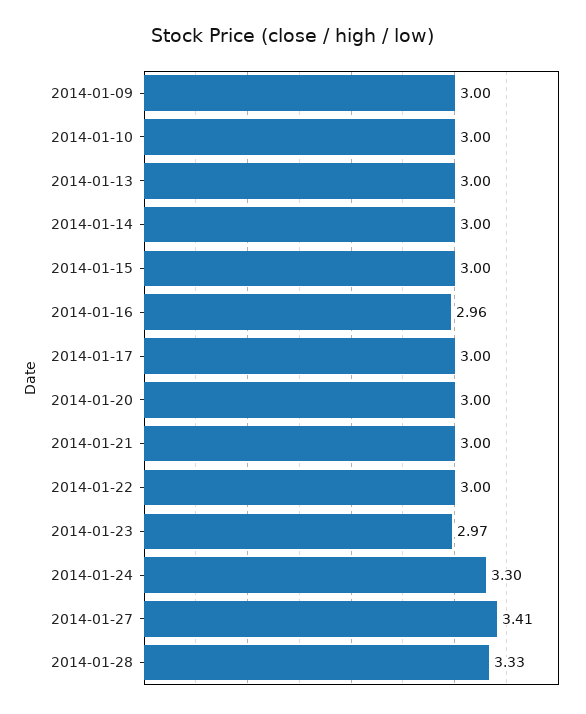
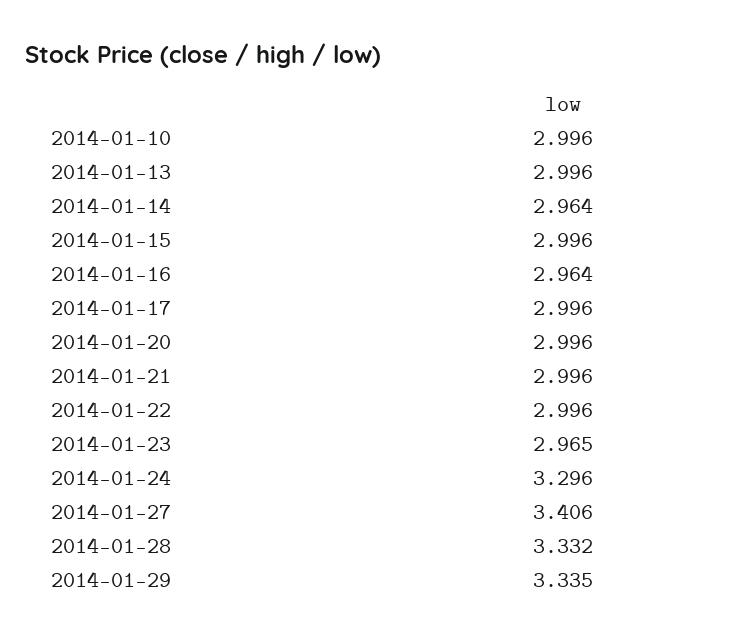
2014-01-09: 3 -> none
2014-01-14: 3 -> 2.964
2014-01-29: none -> 3.335

